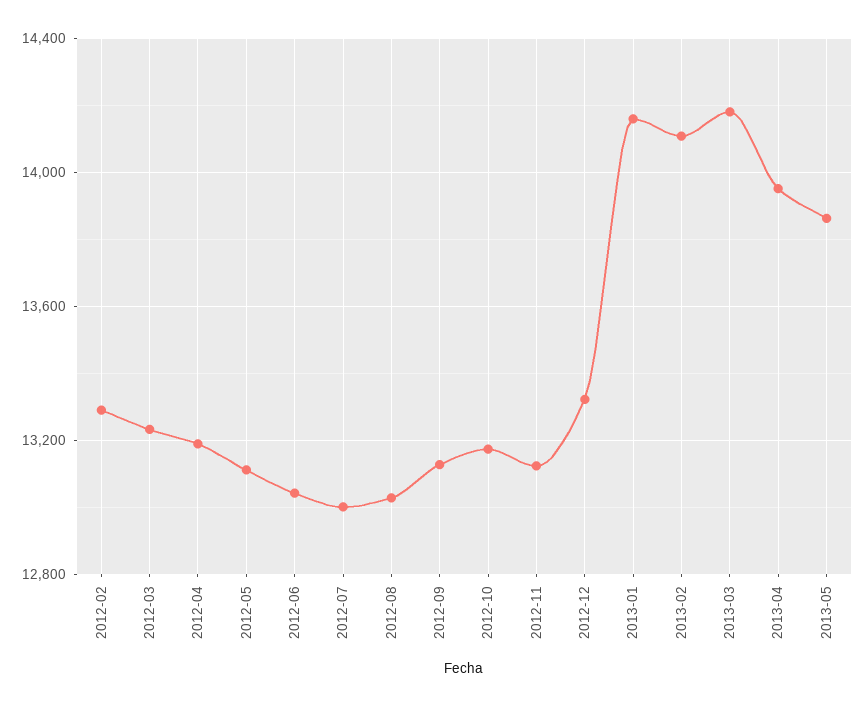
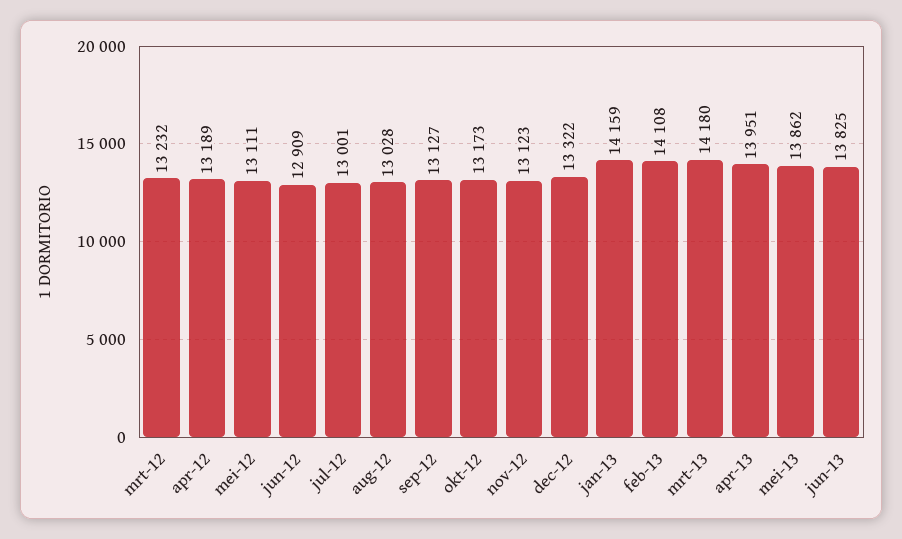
2012-02: 13300 -> none
2012-06: 13050 -> 12909
jun-13: none -> 13825

